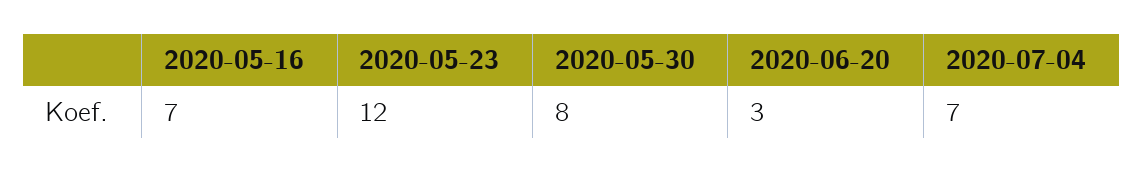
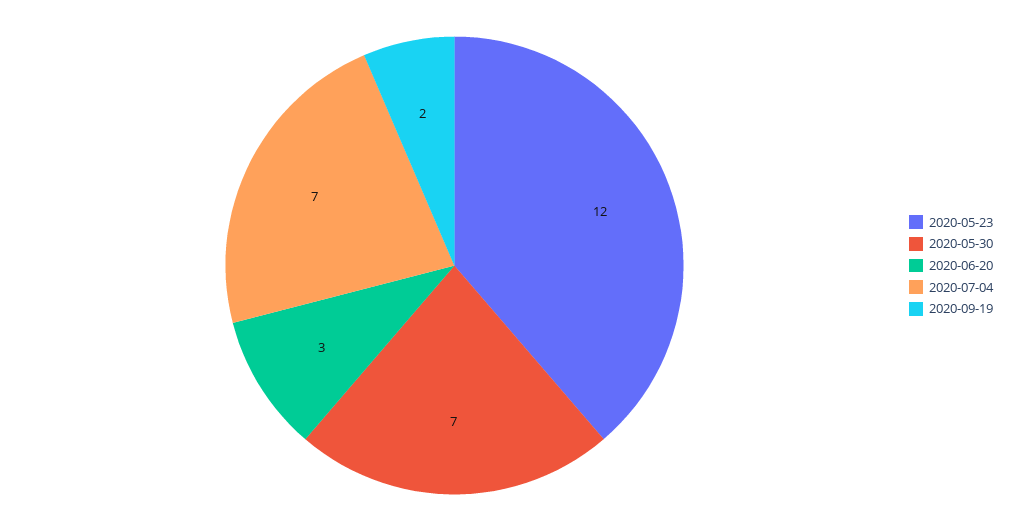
2020-05-16: 7 -> none
2020-05-30: 8 -> 7
2020-09-19: none -> 2

